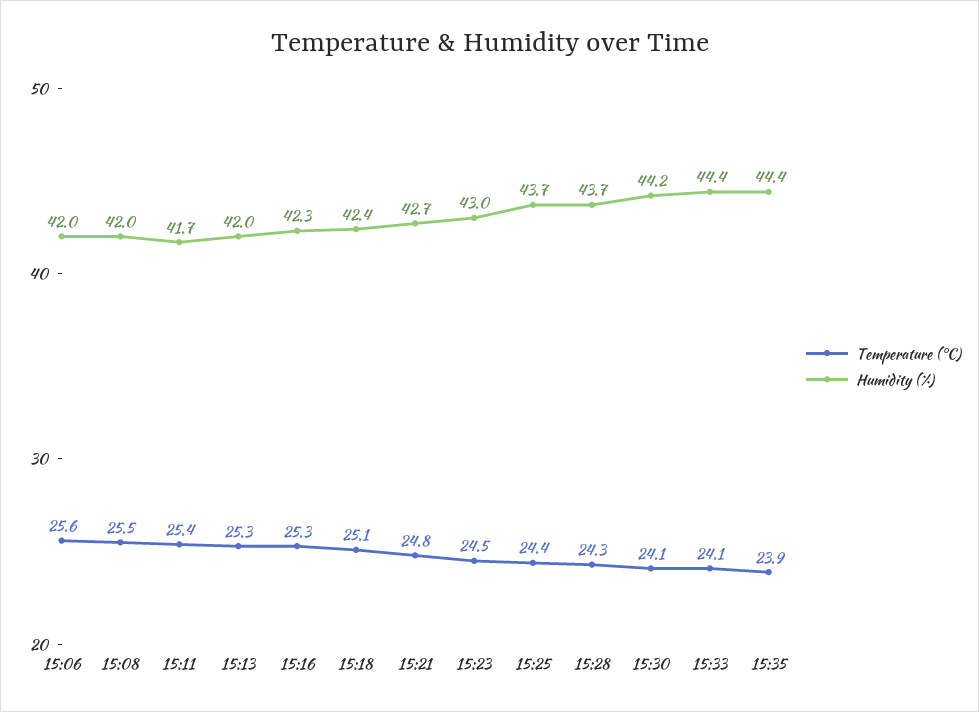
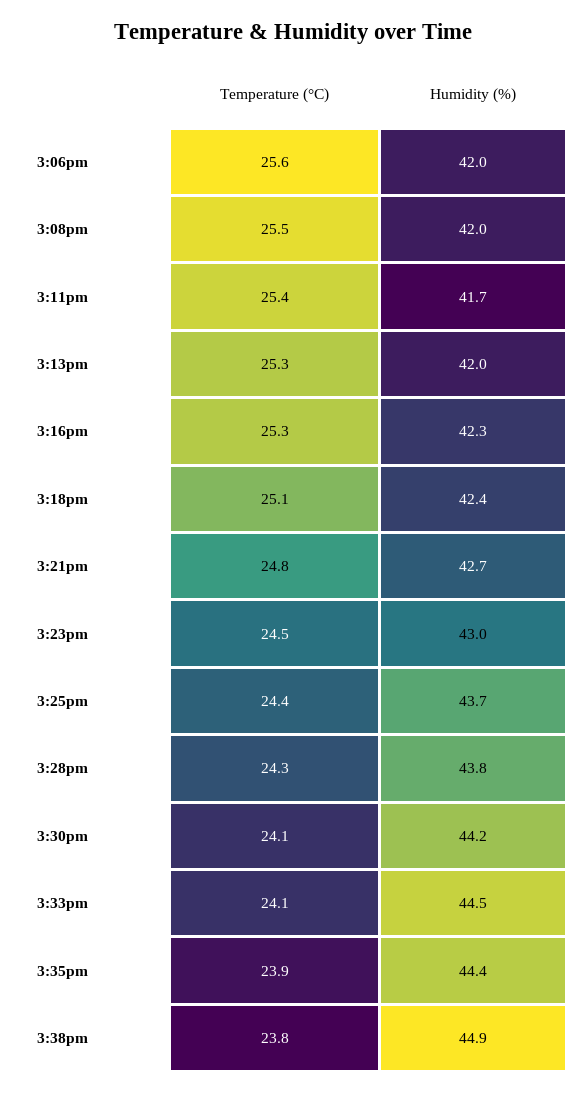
Humidity (%), 15:28: 43.7 -> 43.8
Humidity (%), 15:33: 44.4 -> 44.5
Temperature (°C), 3:38pm: none -> 23.8
Humidity (%), 3:38pm: none -> 44.9

